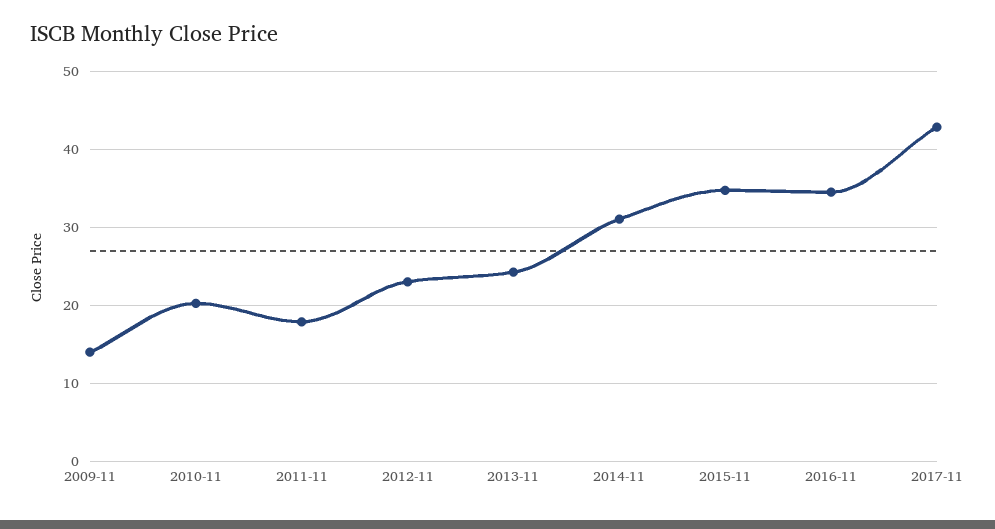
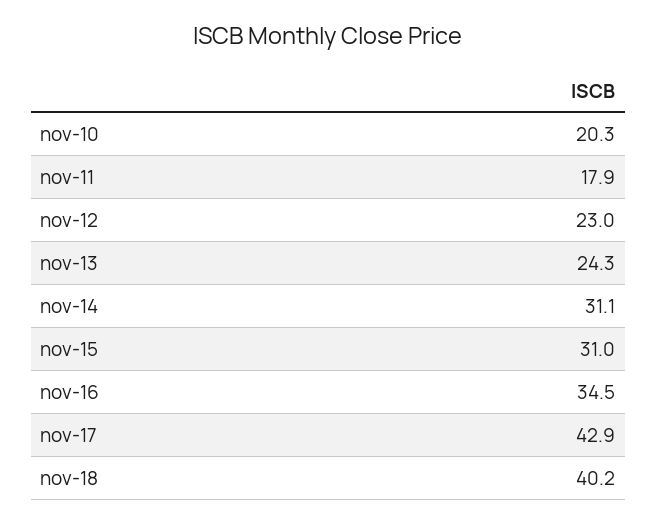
2009-11: 14 -> none
2015-11: 35 -> 31
nov-18: none -> 40.2

